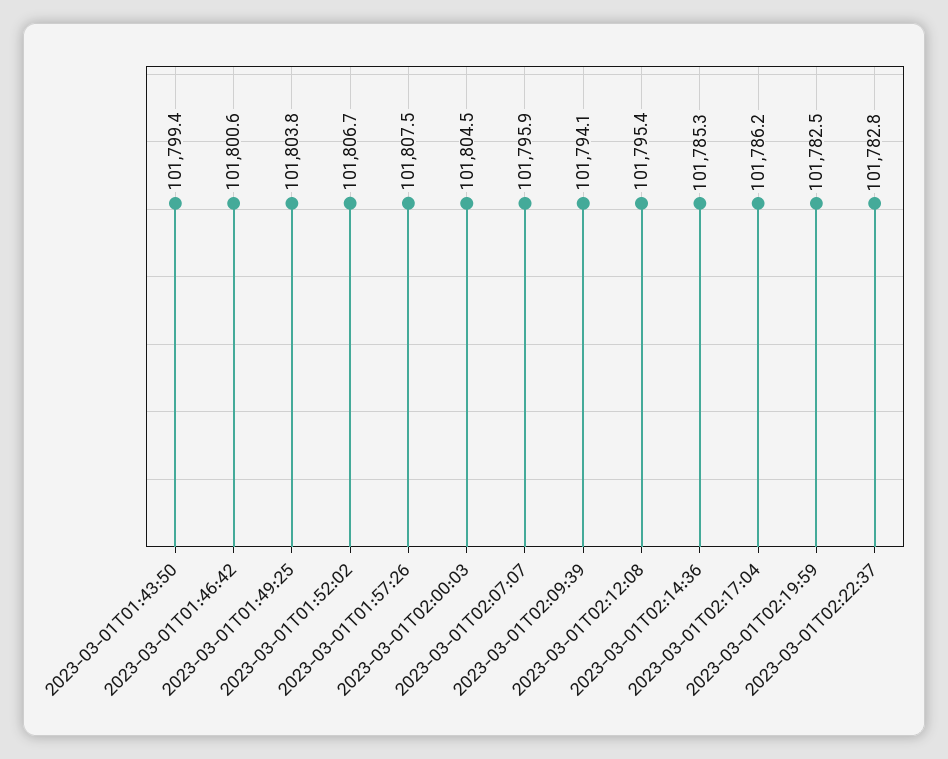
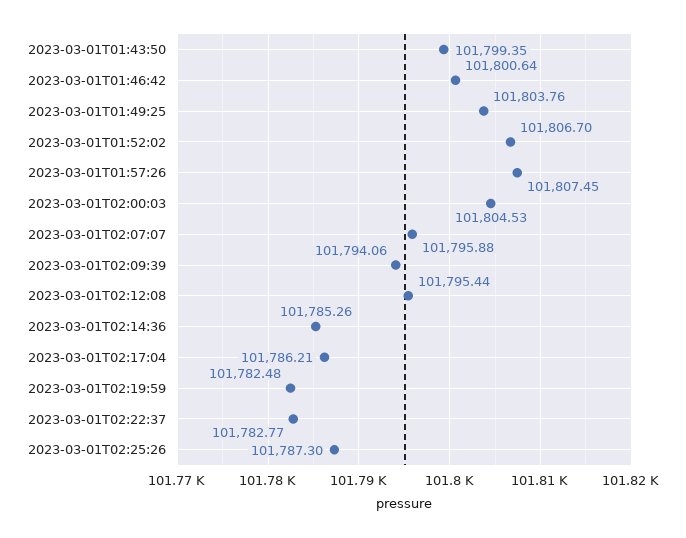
2023-03-01T02:25:26: none -> 101787.3

